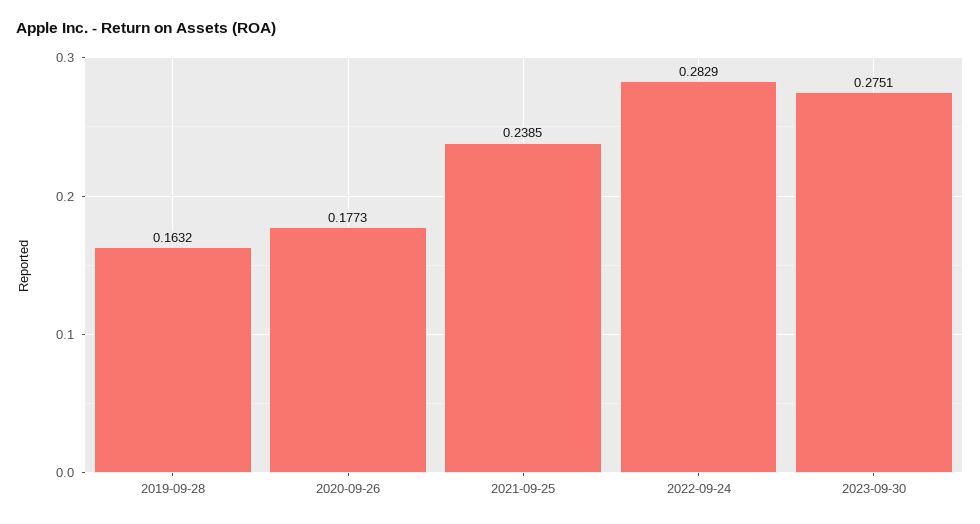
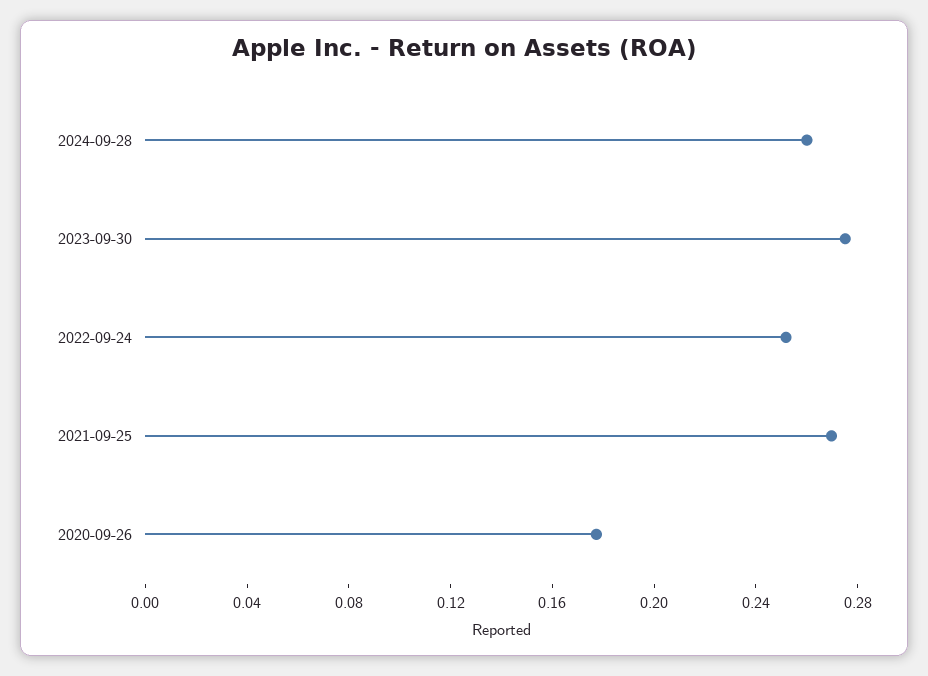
2019-09-28: 0.1632 -> none
2021-09-25: 0.2385 -> 0.27
2022-09-24: 0.2829 -> 0.25
2024-09-28: none -> 0.26

